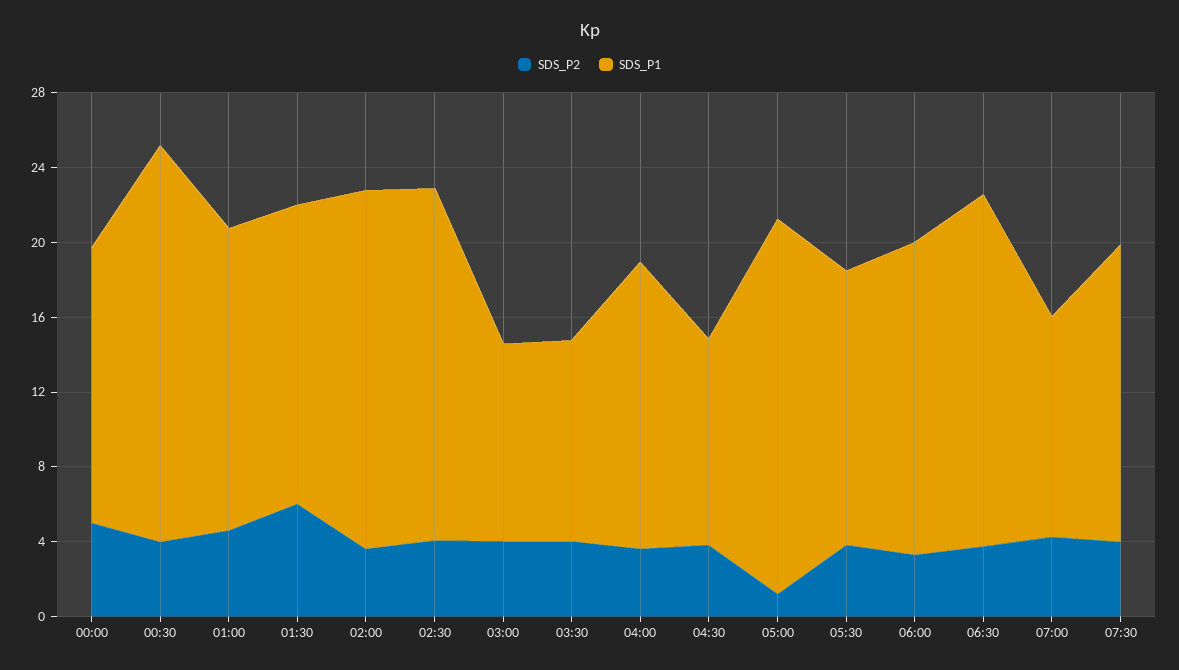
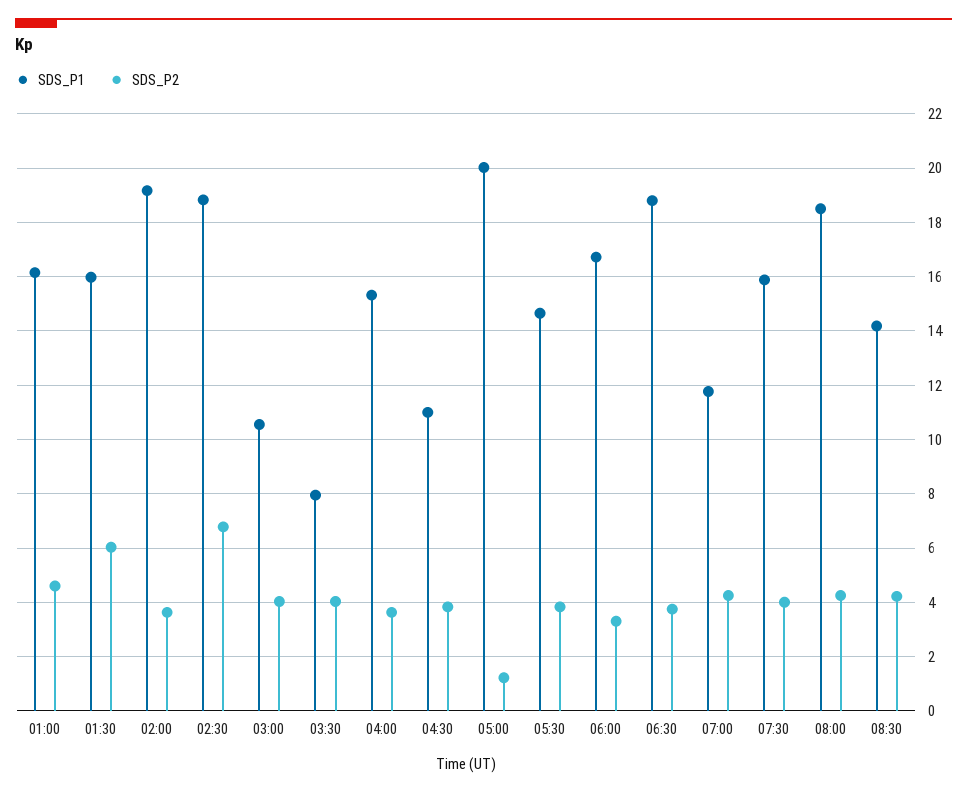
SDS_P2, 00:00: 5 -> none
SDS_P1, 00:00: 15 -> none
SDS_P2, 00:30: 4 -> none
SDS_P1, 00:30: 21 -> none
SDS_P2, 02:30: 4 -> 6.75
SDS_P1, 03:30: 11 -> 8
SDS_P1, 08:00: none -> 18.5
SDS_P2, 08:00: none -> 4.25
SDS_P1, 08:30: none -> 14.25
SDS_P2, 08:30: none -> 4.25

